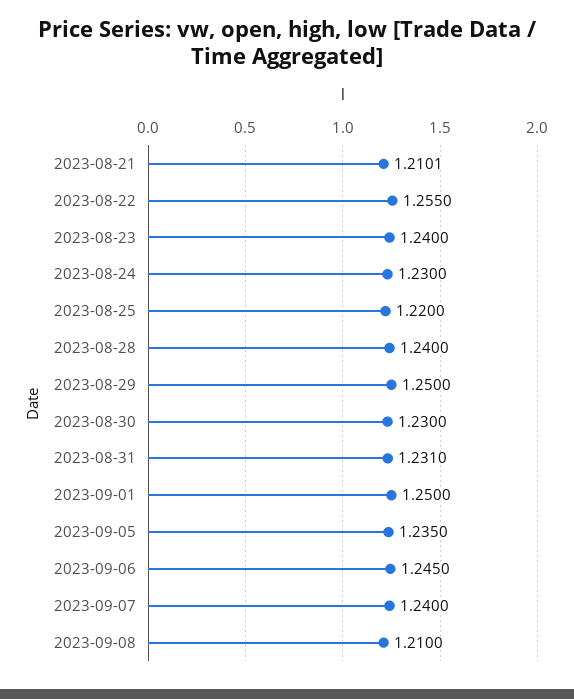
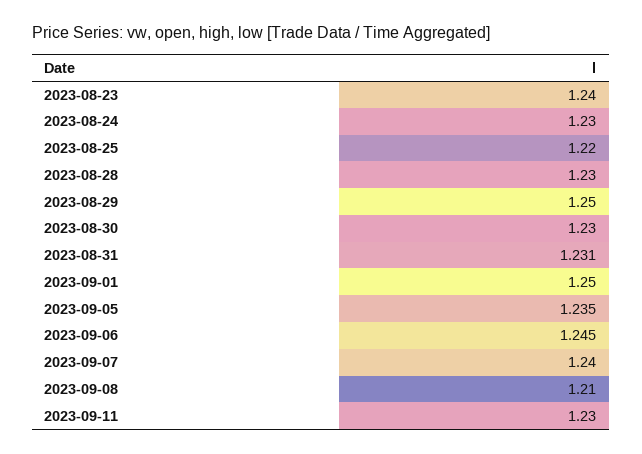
2023-08-21: 1.2101 -> none
2023-08-22: 1.255 -> none
2023-08-28: 1.24 -> 1.23
2023-09-11: none -> 1.23

